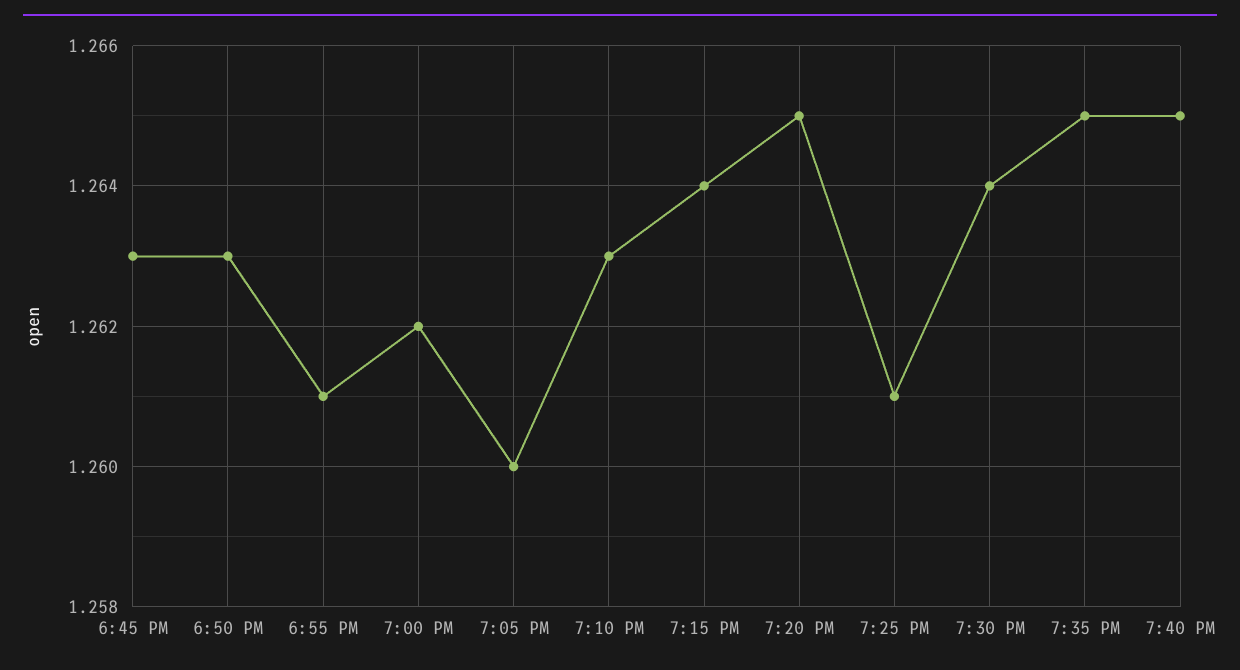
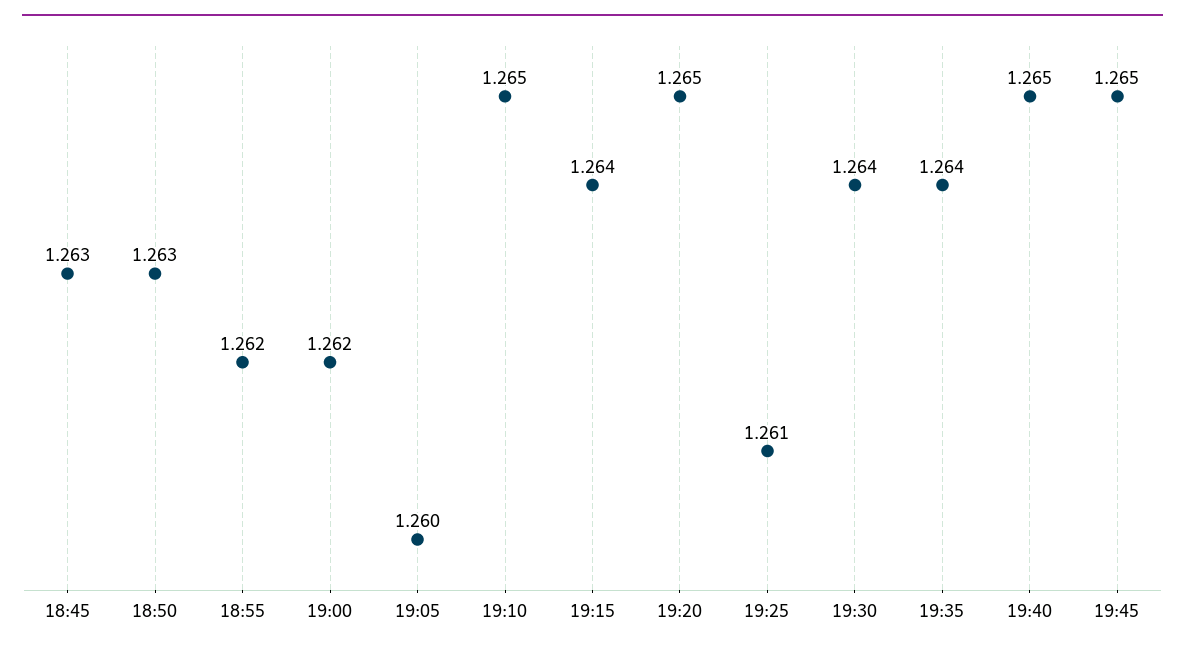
6:55 PM: 1.261 -> 1.262
7:10 PM: 1.263 -> 1.265
7:35 PM: 1.265 -> 1.264
19:45: none -> 1.265

